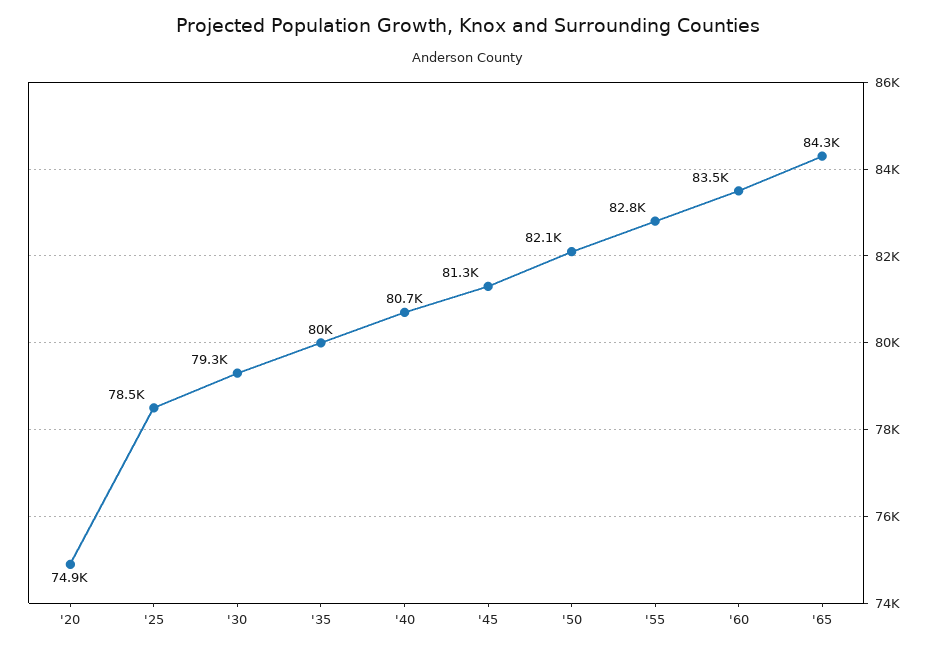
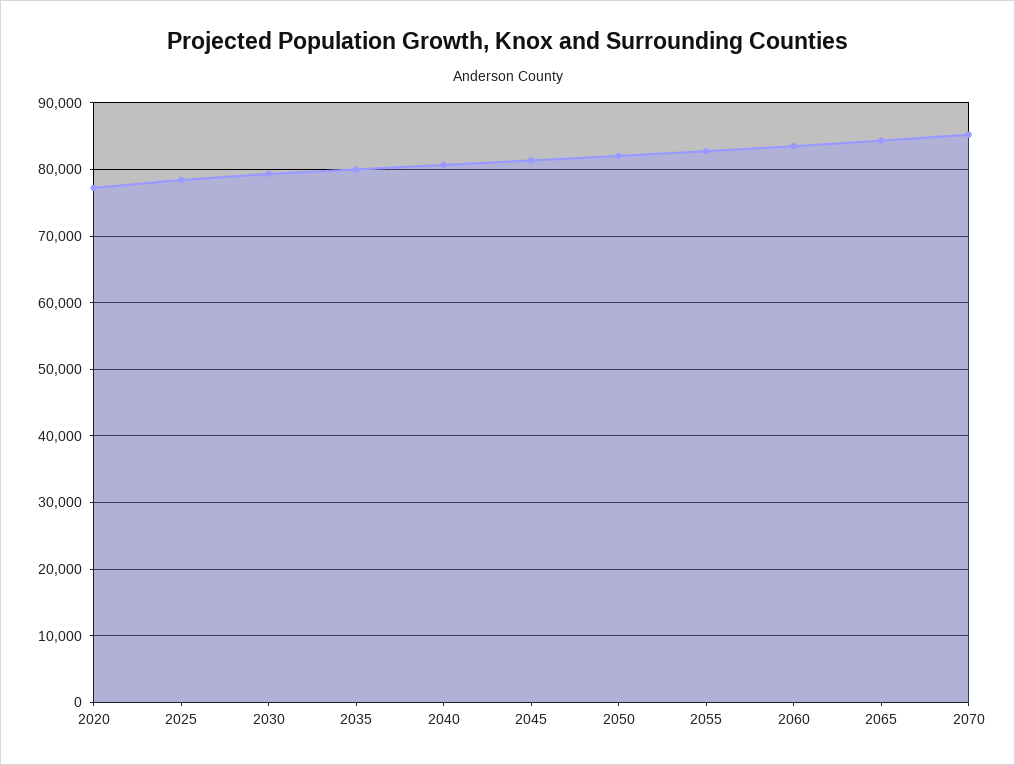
'20: 74900 -> 77000
2070: none -> 85000

